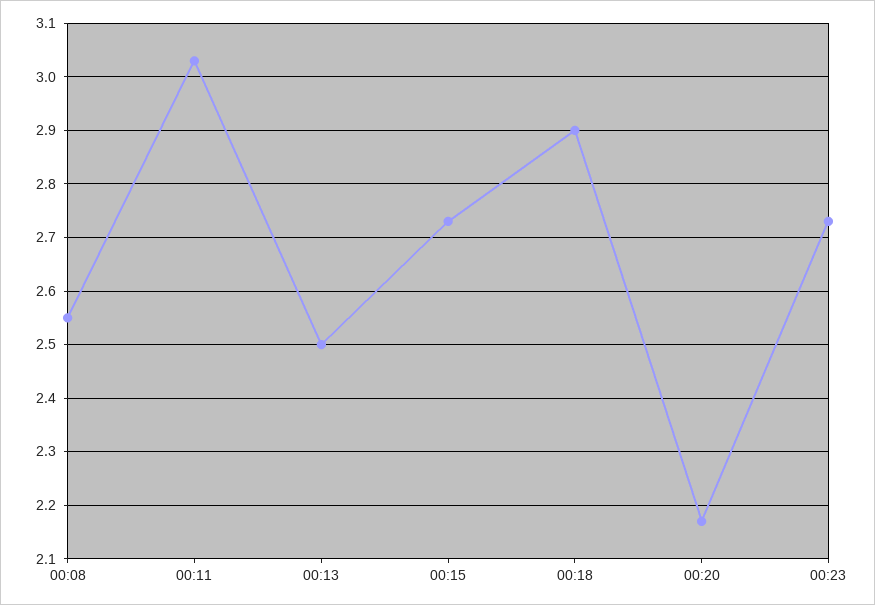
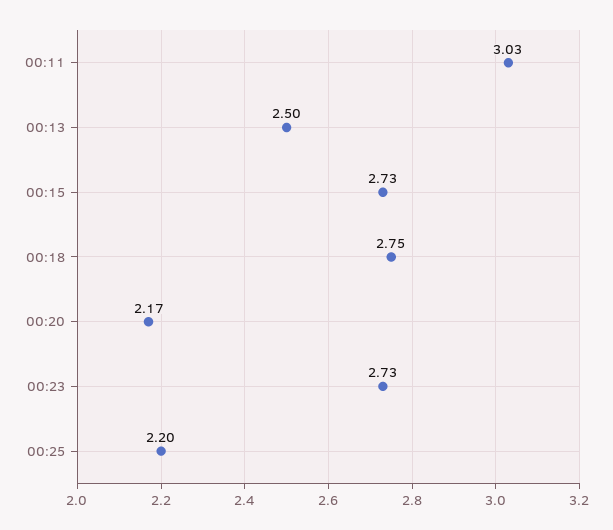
00:08: 2.55 -> none
00:18: 2.9 -> 2.75
00:25: none -> 2.2

